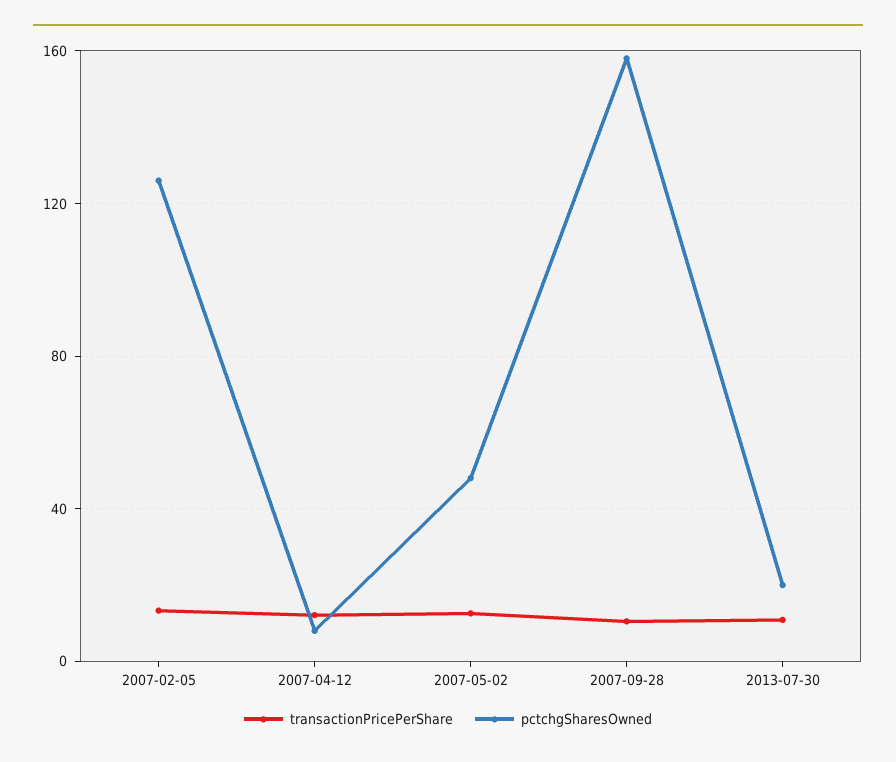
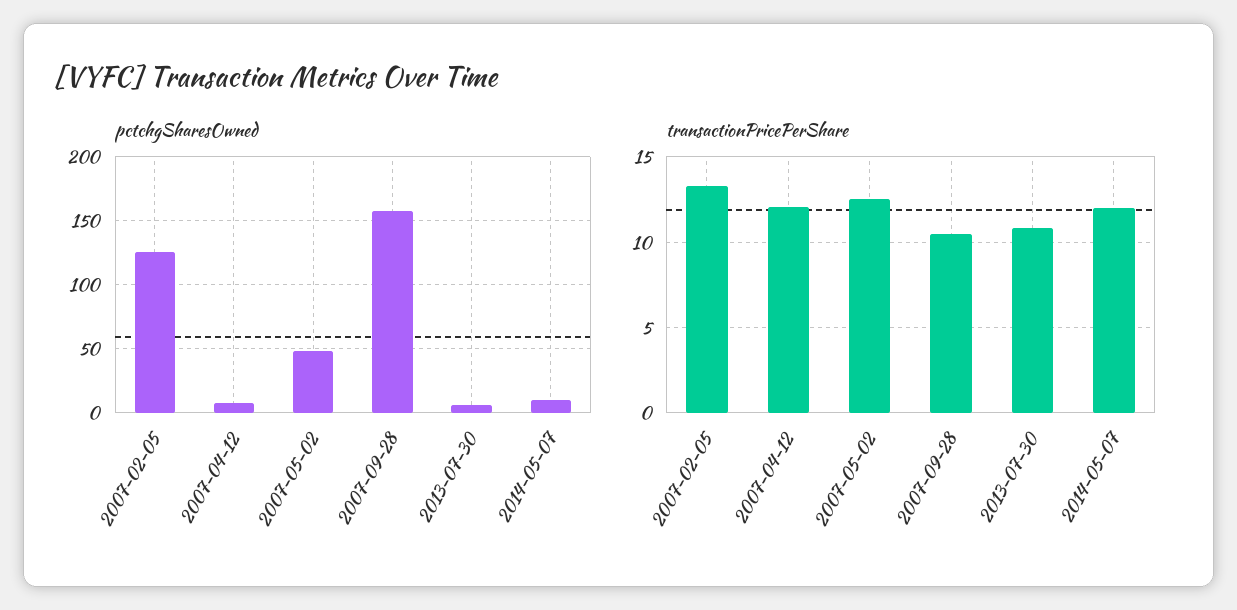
pctchgSharesOwned, 2013-07-30: 20 -> 5
pctchgSharesOwned, 2014-05-07: none -> 10
transactionPricePerShare, 2014-05-07: none -> 12

